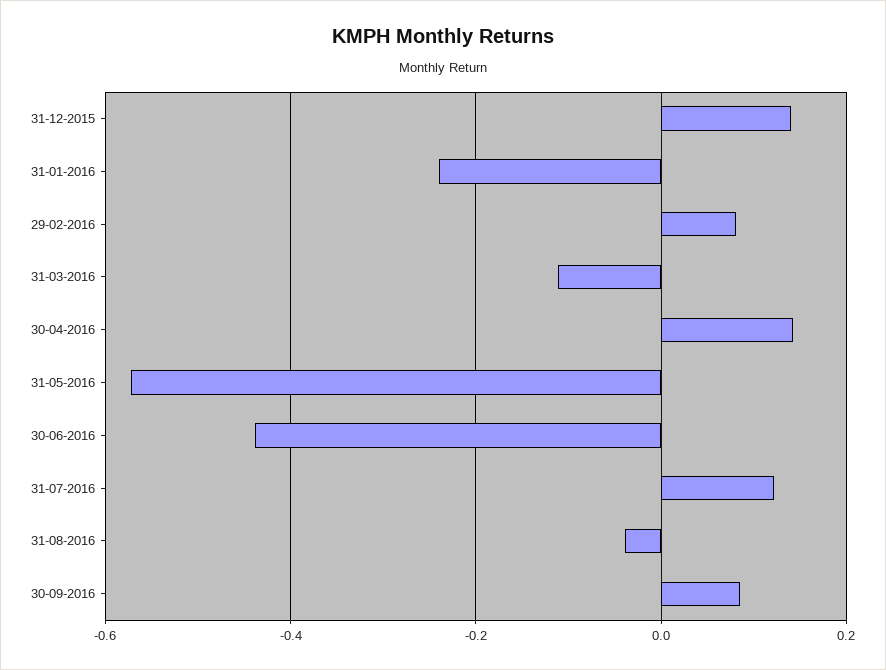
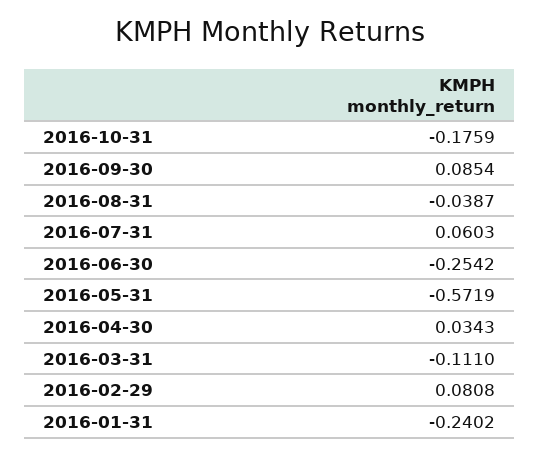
31-12-2015: 0.14 -> none
30-04-2016: 0.14 -> 0.0343
30-06-2016: -0.44 -> -0.2542
31-07-2016: 0.12 -> 0.0603
2016-10-31: none -> -0.1759

